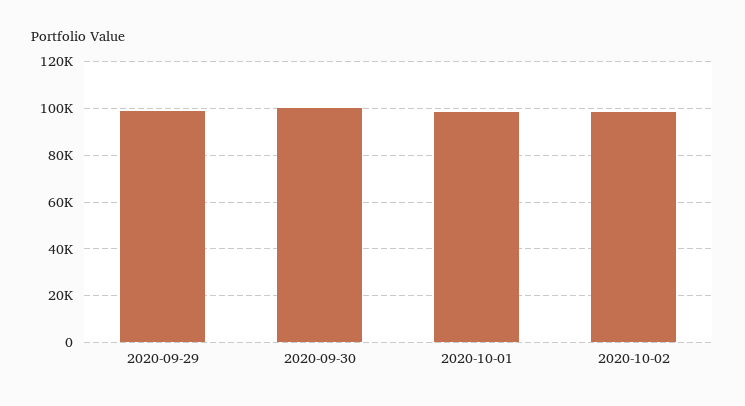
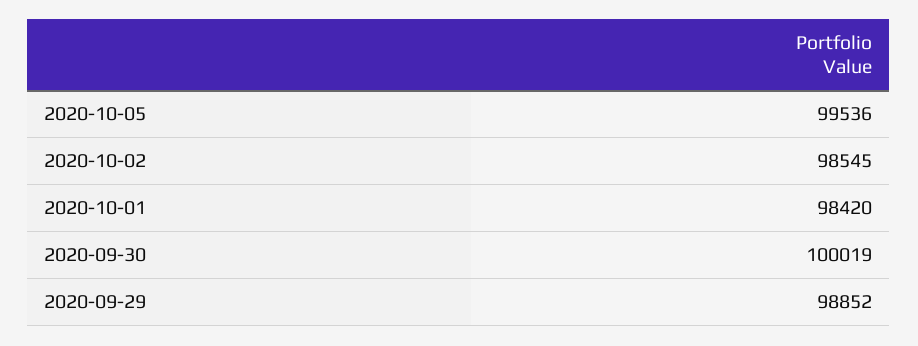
2020-10-05: none -> 99536

